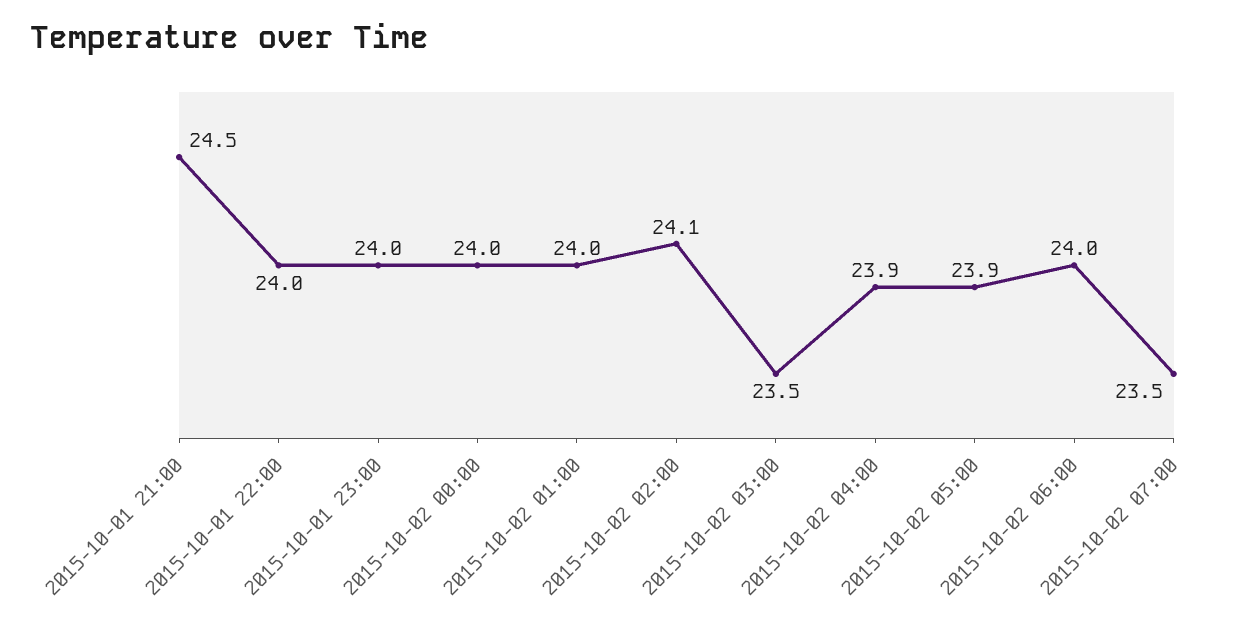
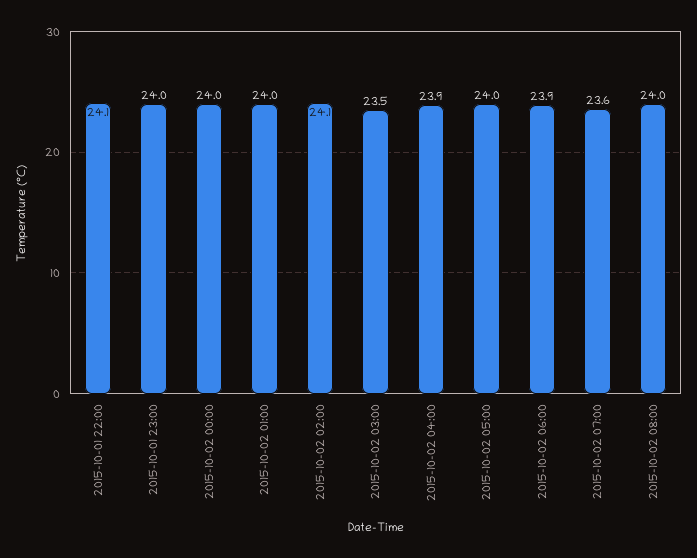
2015-10-01 21:00: 24.5 -> none
2015-10-01 22:00: 24 -> 24.1
2015-10-02 05:00: 23.9 -> 24
2015-10-02 06:00: 24 -> 23.9
2015-10-02 07:00: 23.5 -> 23.6
2015-10-02 08:00: none -> 24

